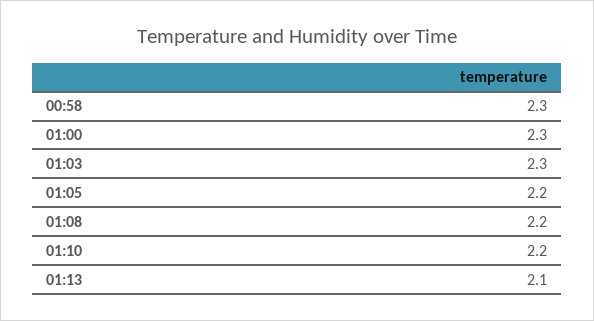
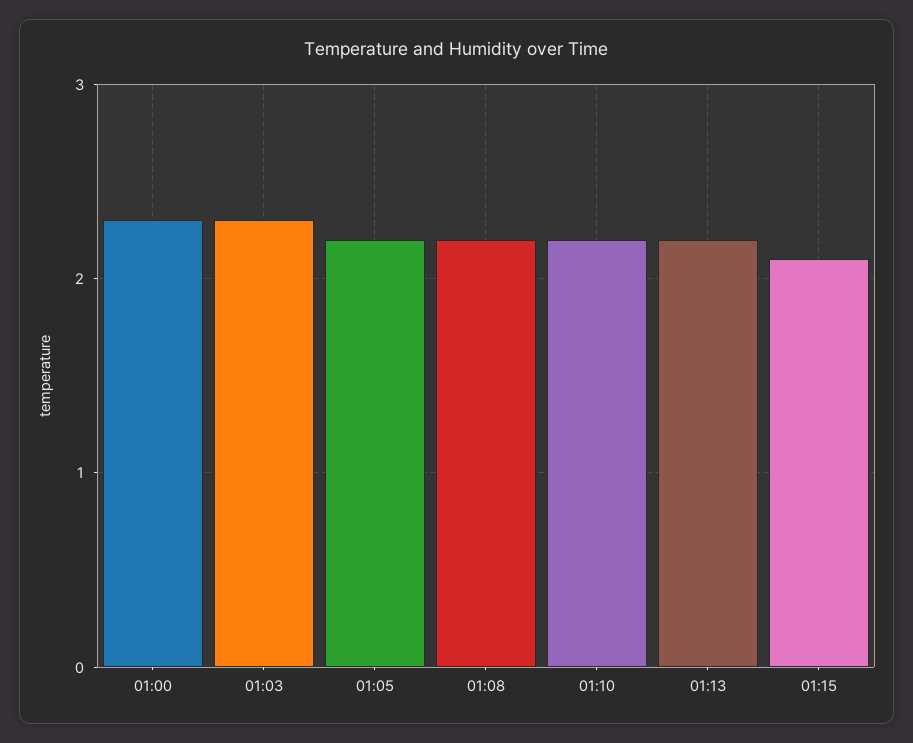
00:58: 2.3 -> none
01:13: 2.1 -> 2.2
01:15: none -> 2.1

